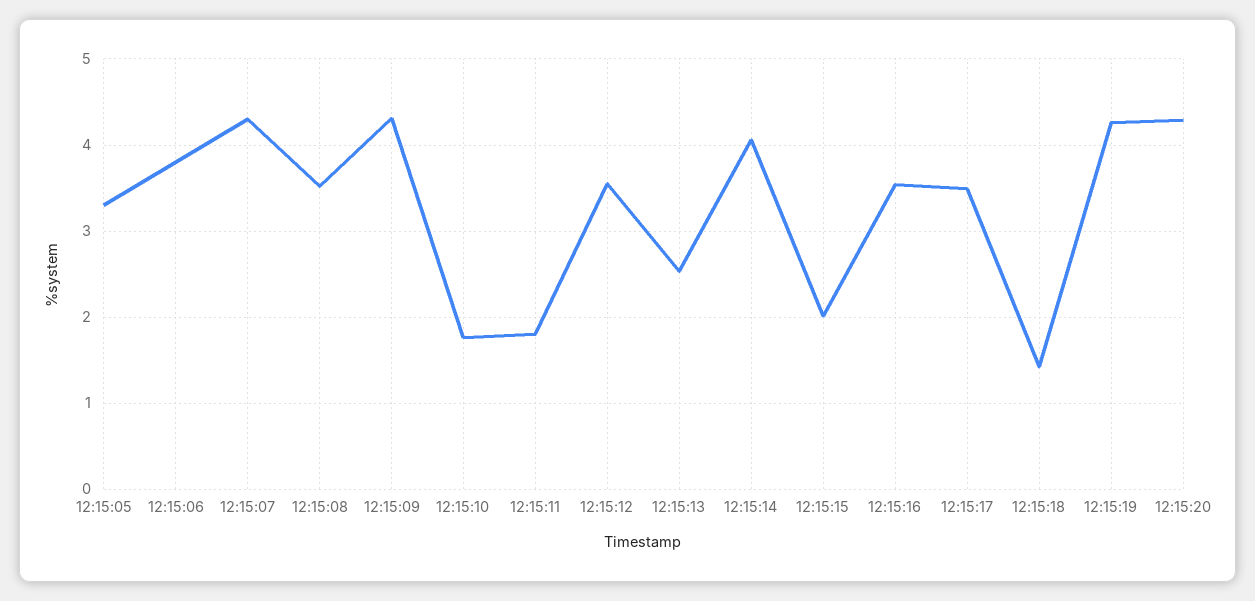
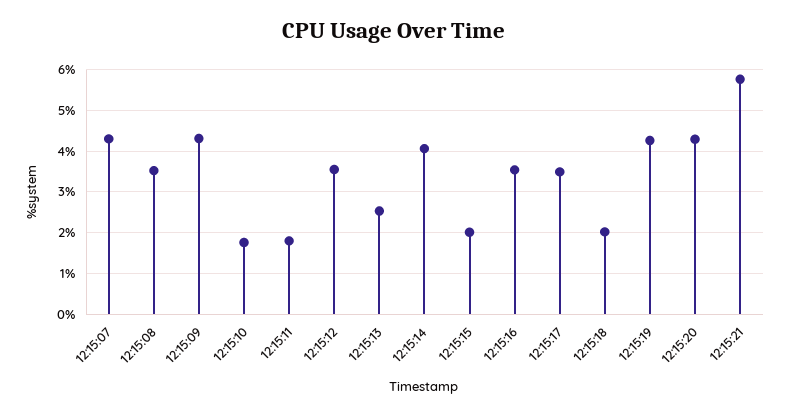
12:15:05: 3.3 -> none
12:15:06: 3.8 -> none
12:15:18: 1.4 -> 2
12:15:21: none -> 5.8

